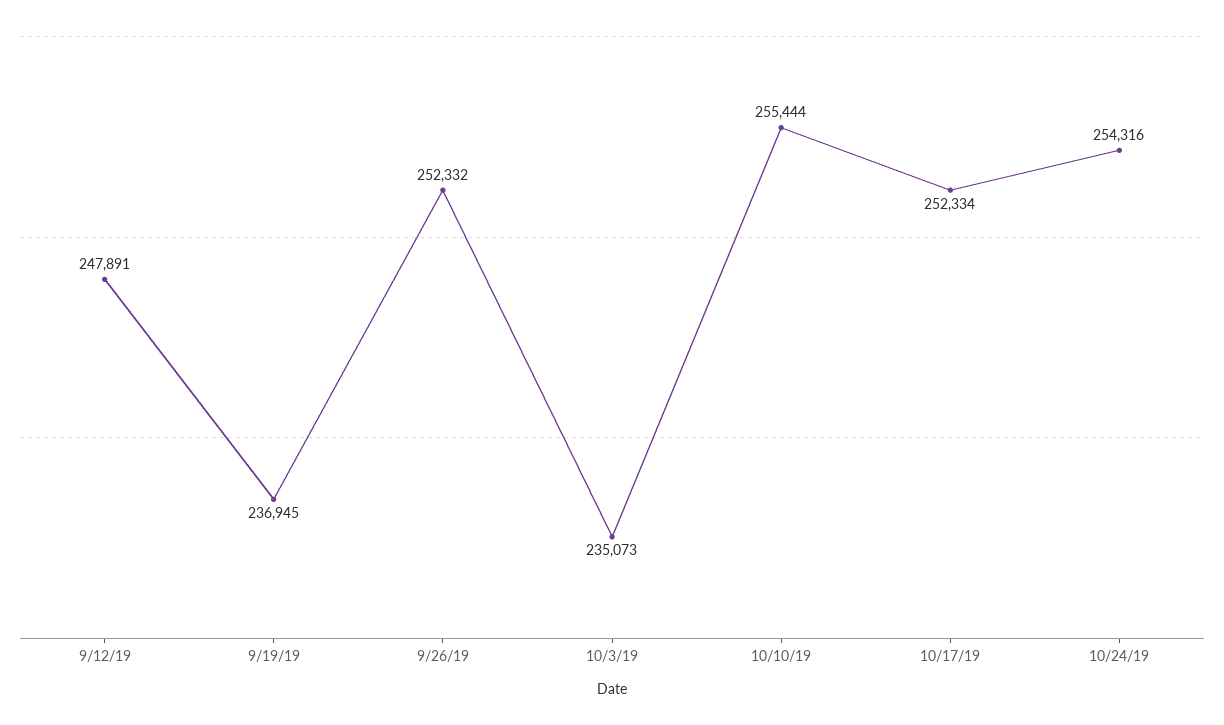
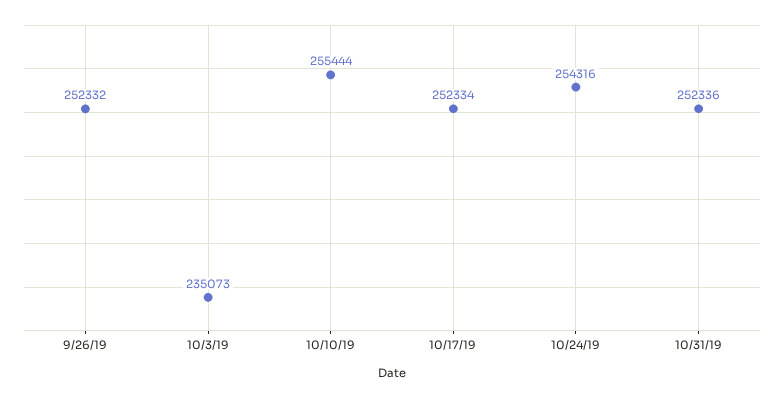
9/12/19: 247891 -> none
9/19/19: 236945 -> none
10/31/19: none -> 252336

